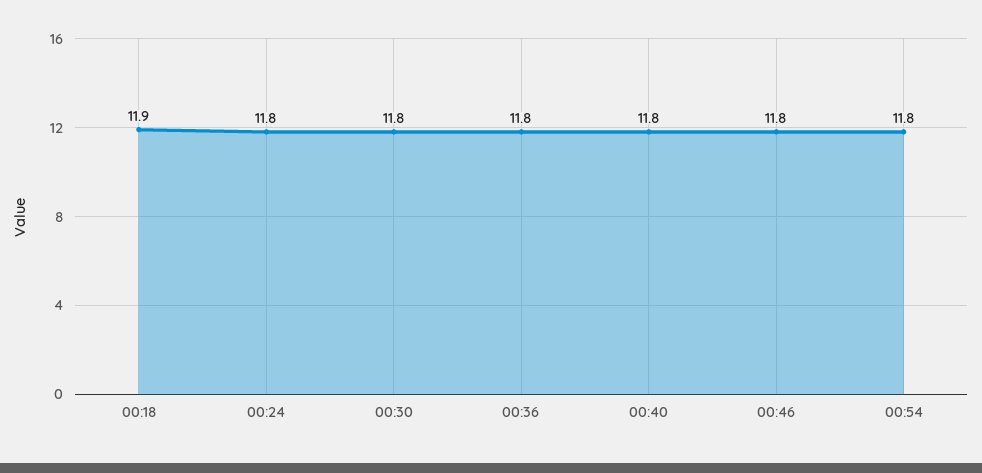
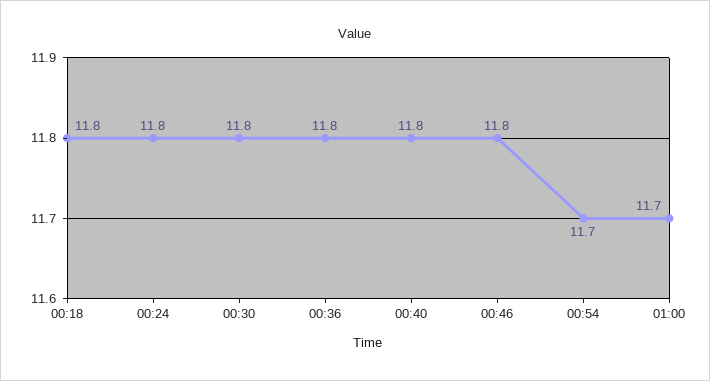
00:18: 11.9 -> 11.8
00:54: 11.8 -> 11.7
01:00: none -> 11.7

